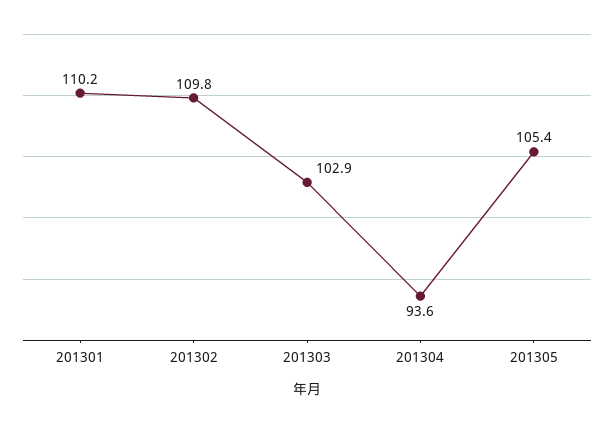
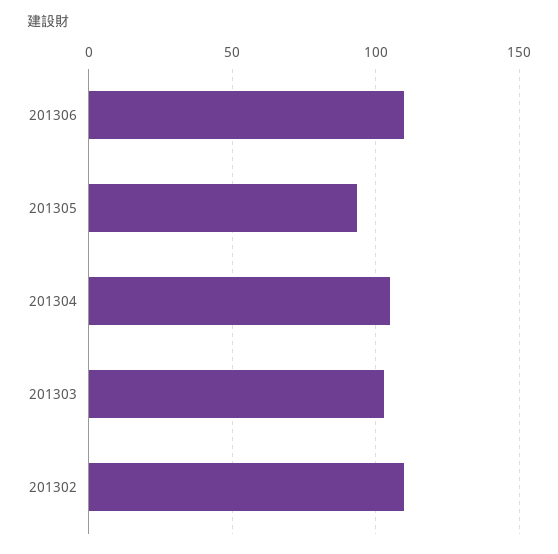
201301: 110.2 -> none
201304: 93.6 -> 105
201305: 105.4 -> 95
201306: none -> 110

